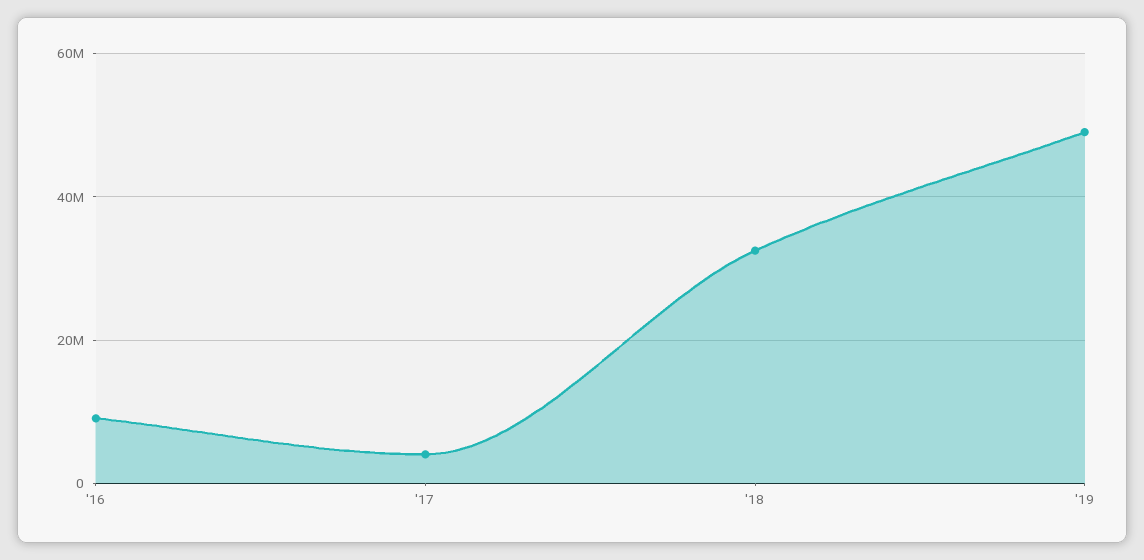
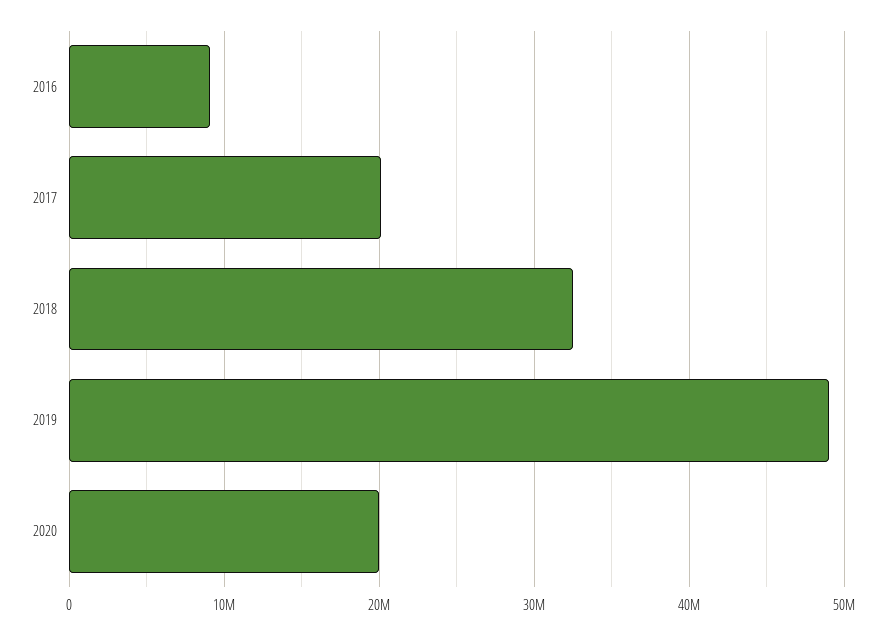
'17: 4000000 -> 20000000
2020: none -> 20000000

